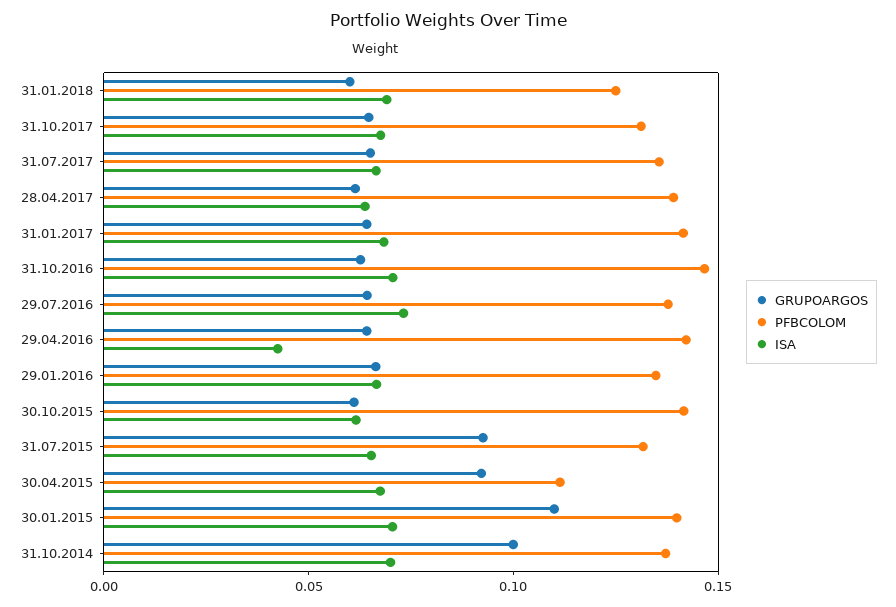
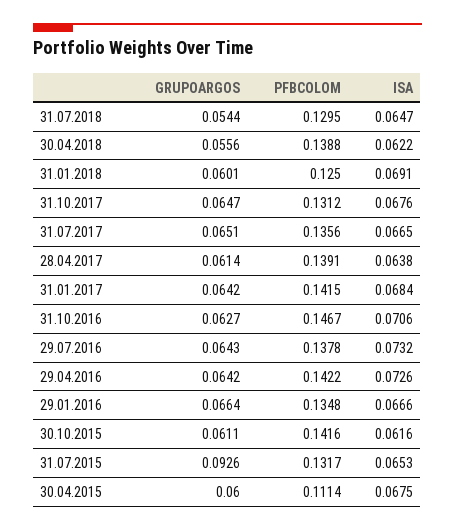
ISA, 29.04.2016: 0.04 -> 0.0726
GRUPOARGOS, 30.04.2015: 0.09 -> 0.06
GRUPOARGOS, 30.01.2015: 0.11 -> none
PFBCOLOM, 30.01.2015: 0.14 -> none
ISA, 30.01.2015: 0.07 -> none
GRUPOARGOS, 31.10.2014: 0.1 -> none
PFBCOLOM, 31.10.2014: 0.14 -> none
ISA, 31.10.2014: 0.07 -> none
GRUPOARGOS, 31.07.2018: none -> 0.0544
PFBCOLOM, 31.07.2018: none -> 0.1295
ISA, 31.07.2018: none -> 0.0647
GRUPOARGOS, 30.04.2018: none -> 0.0556
PFBCOLOM, 30.04.2018: none -> 0.1388
ISA, 30.04.2018: none -> 0.0622

